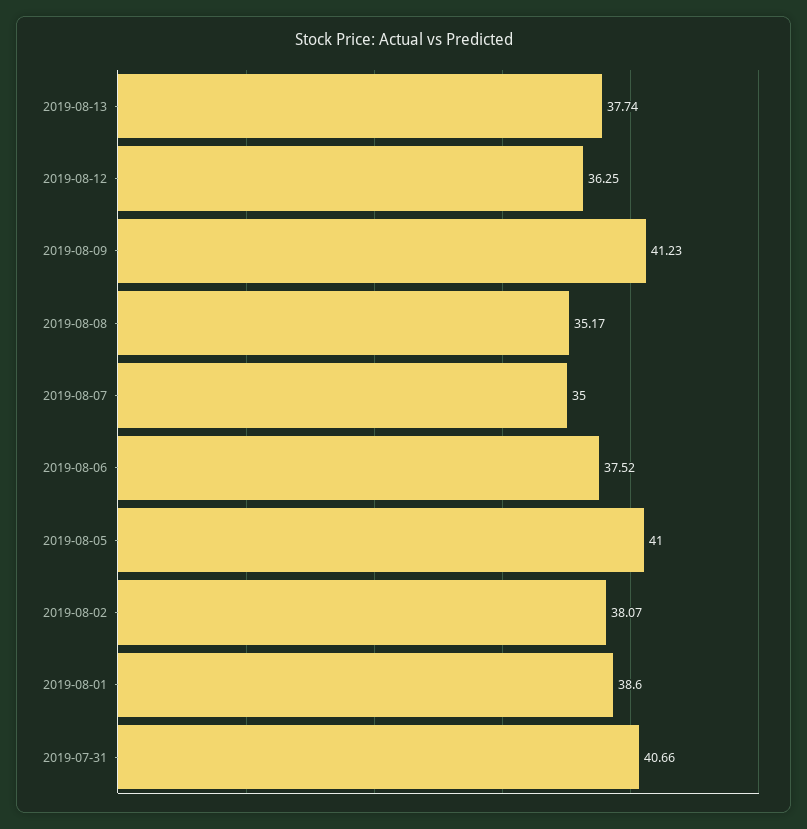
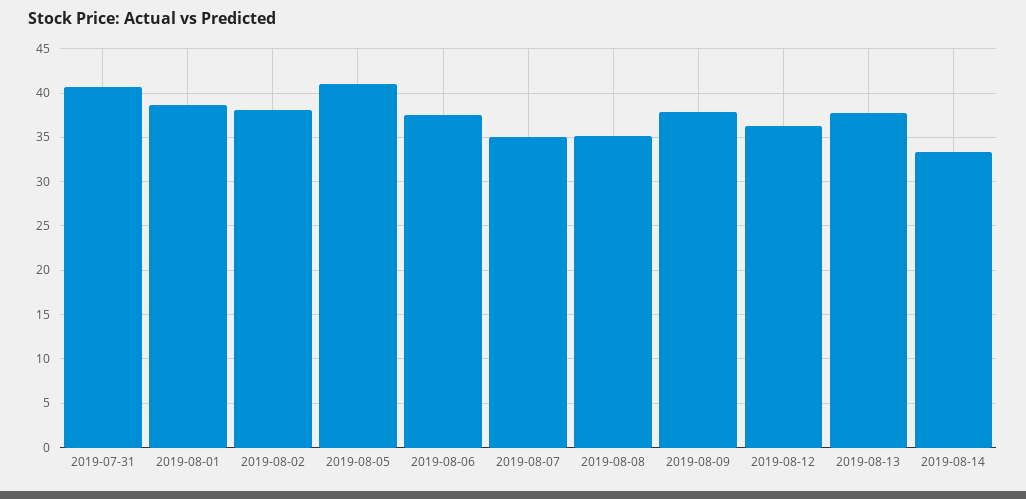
2019-08-09: 41.23 -> 38
2019-08-14: none -> 33

